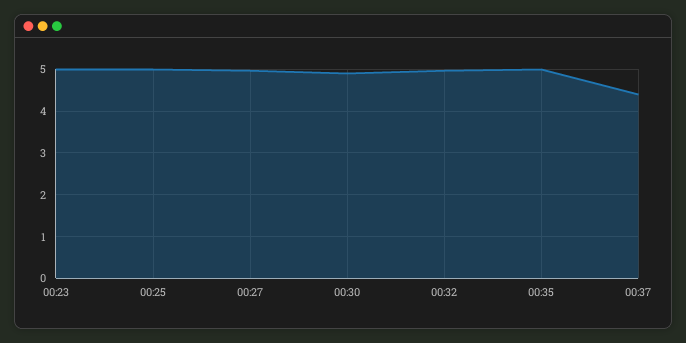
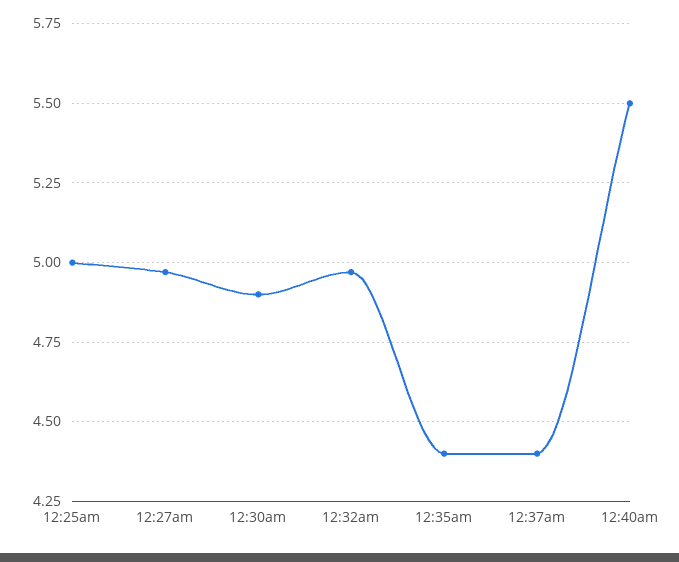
00:23: 5 -> none
00:35: 5 -> 4.4
12:40am: none -> 5.5

